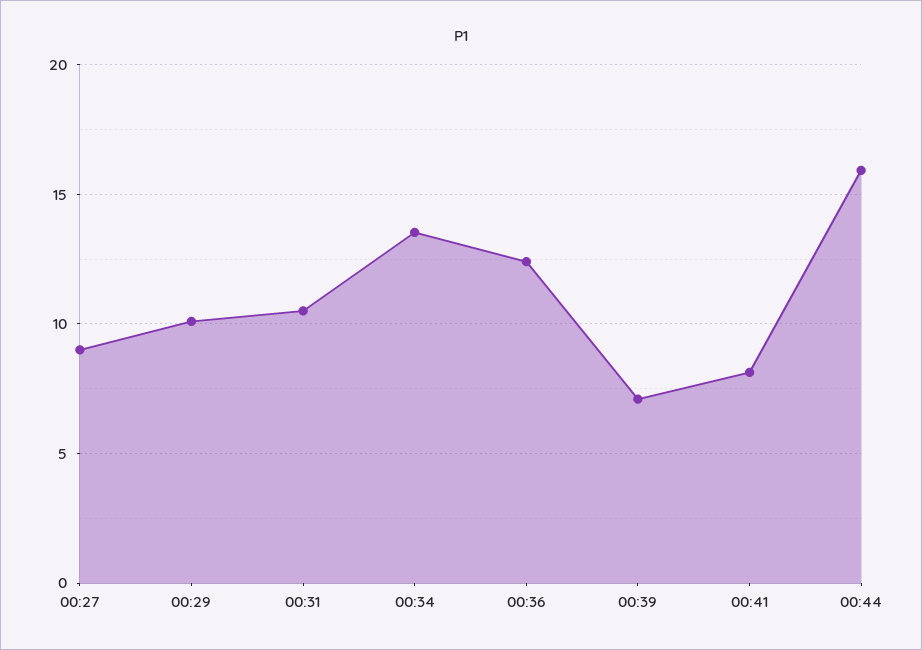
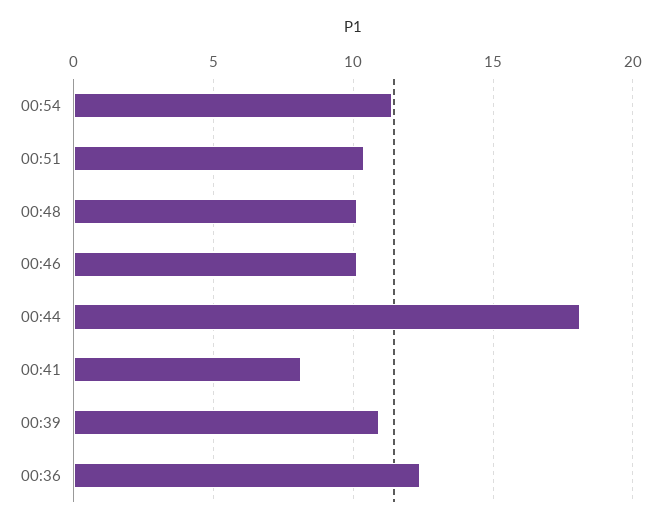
00:27: 9 -> none
00:29: 10 -> none
00:31: 10.5 -> none
00:34: 13.5 -> none
00:39: 7 -> 11
00:44: 16 -> 18
00:54: none -> 11.5
00:51: none -> 10.5
00:48: none -> 10
00:46: none -> 10

